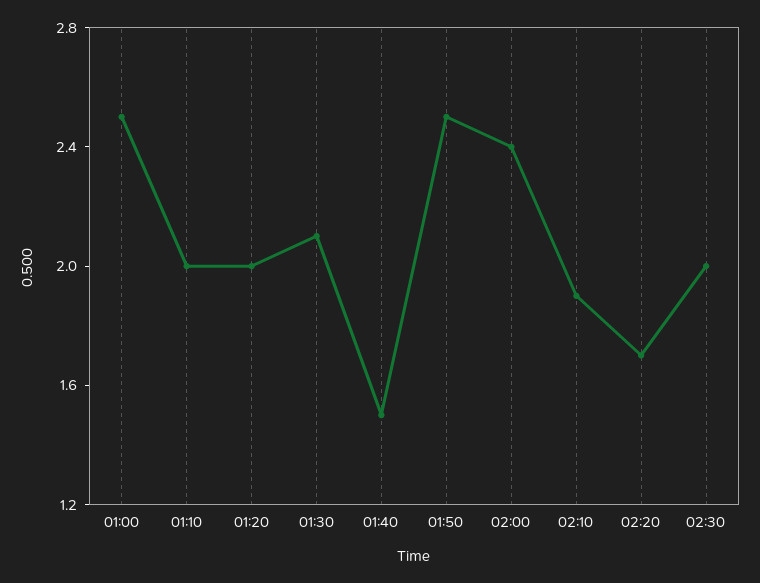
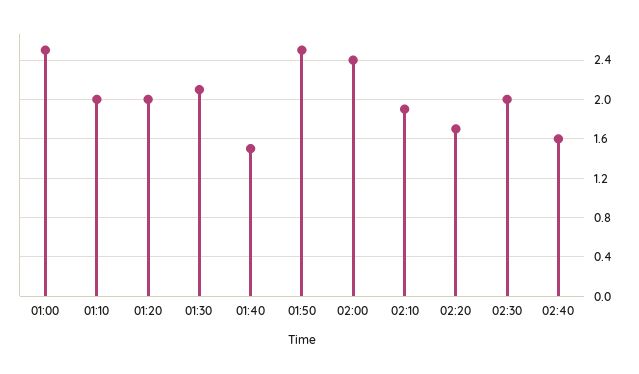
02:40: none -> 1.6

